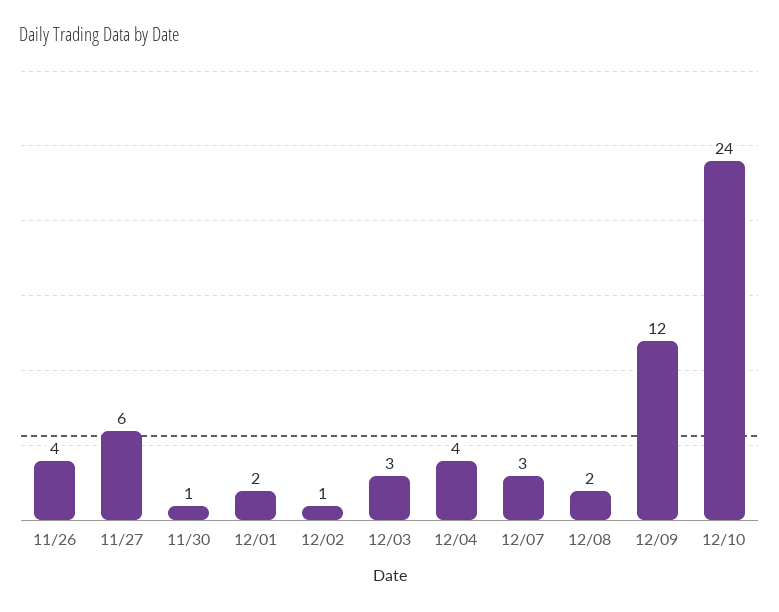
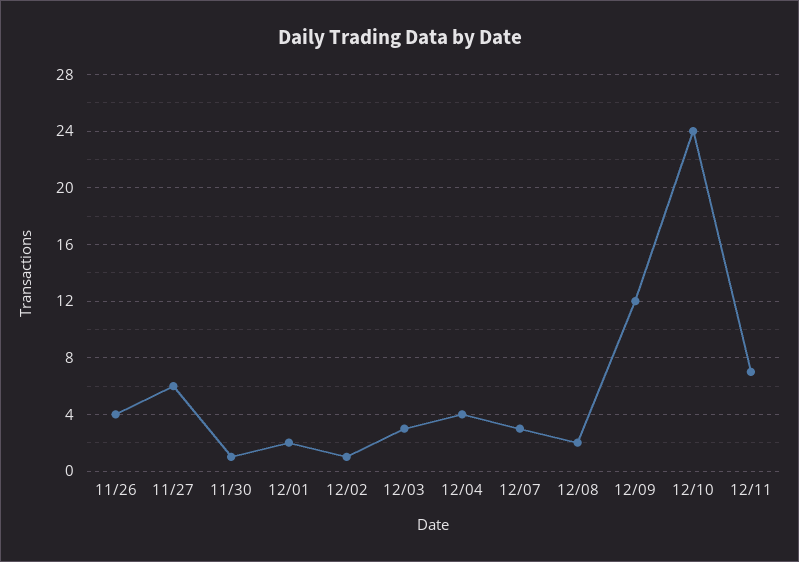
12/11: none -> 7

